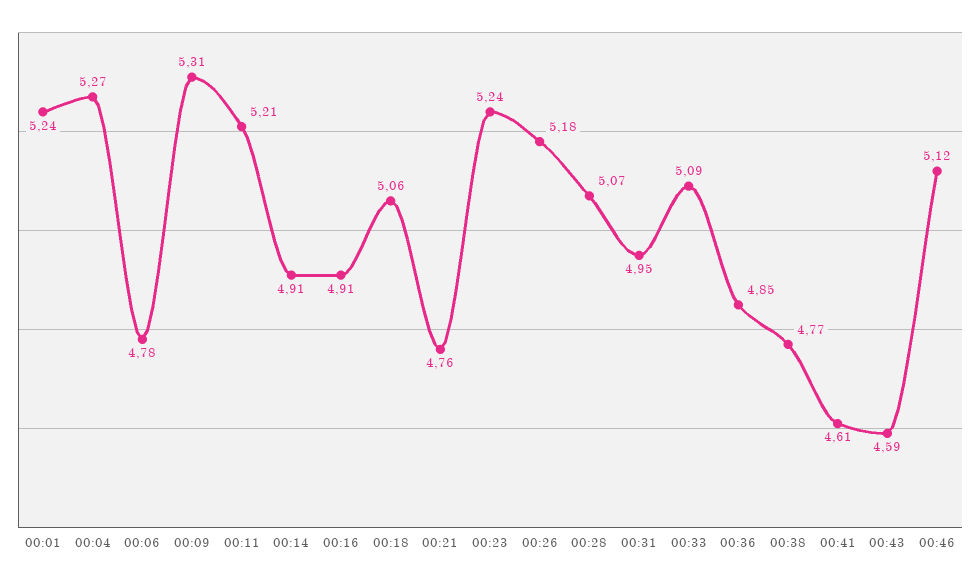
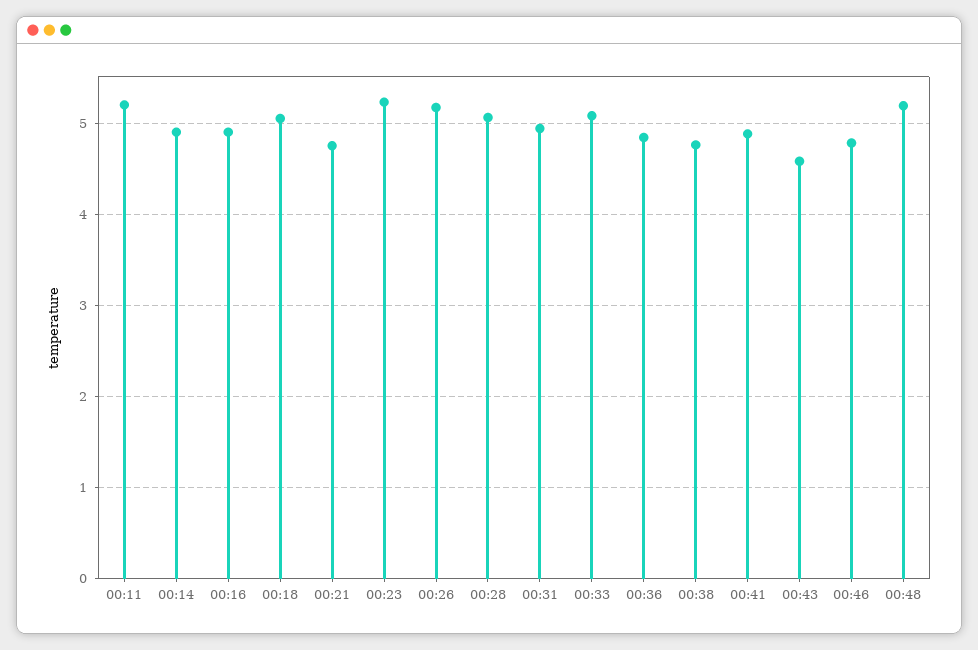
00:01: 5.24 -> none
00:04: 5.27 -> none
00:06: 4.78 -> none
00:09: 5.31 -> none
00:41: 4.61 -> 4.9
00:46: 5.12 -> 4.8
00:48: none -> 5.2

